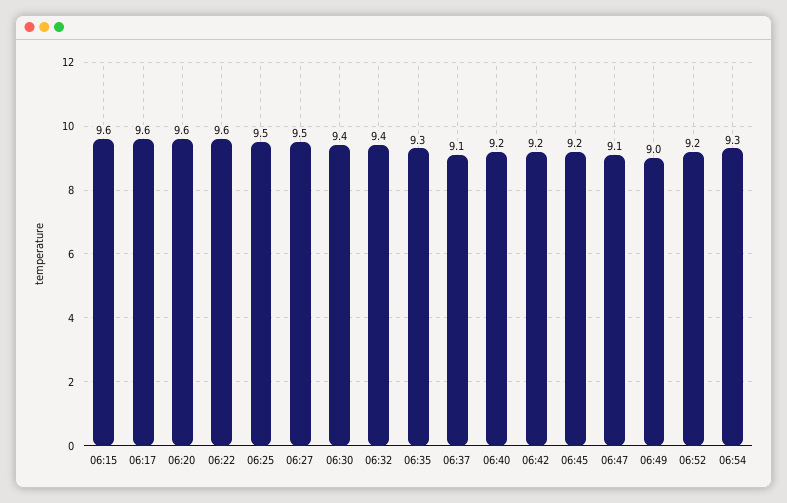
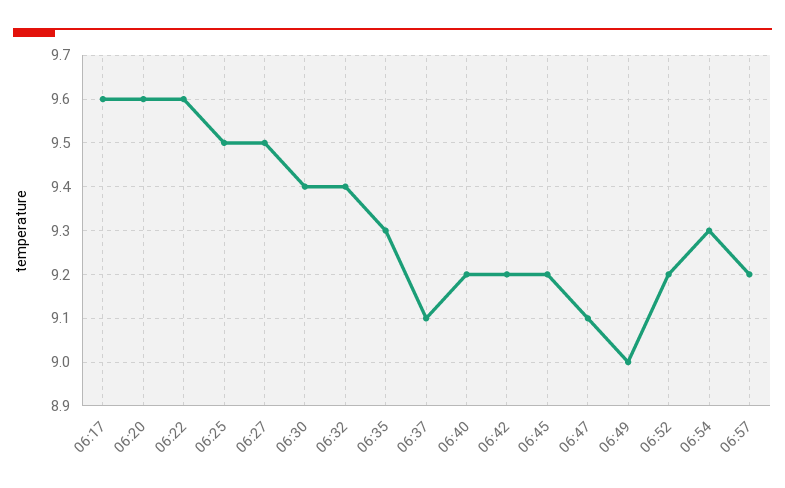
06:15: 9.6 -> none
06:57: none -> 9.2

